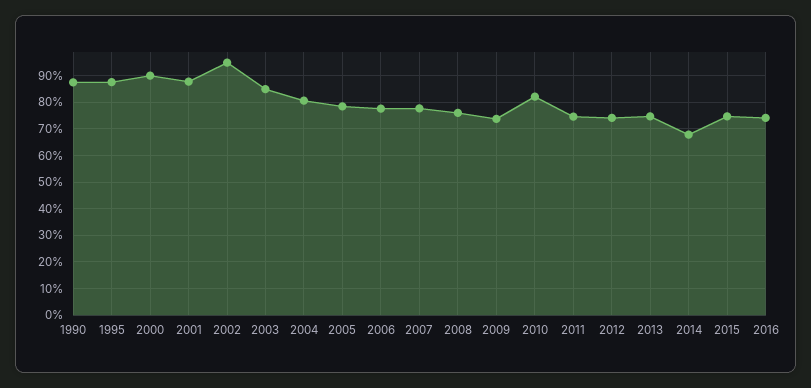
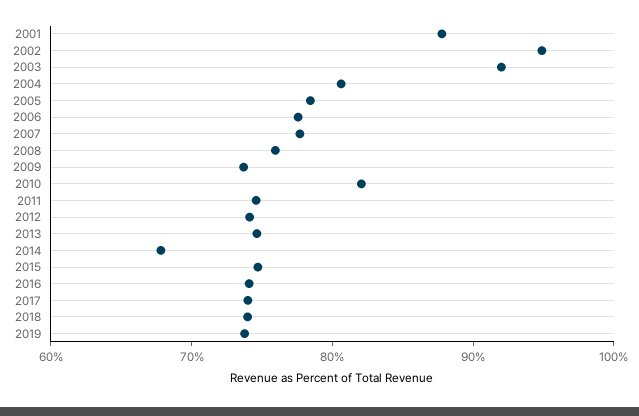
1990: 87.5 -> none
1995: 87.5 -> none
2000: 90 -> none
2003: 85 -> 92
2017: none -> 74
2018: none -> 74
2019: none -> 74

